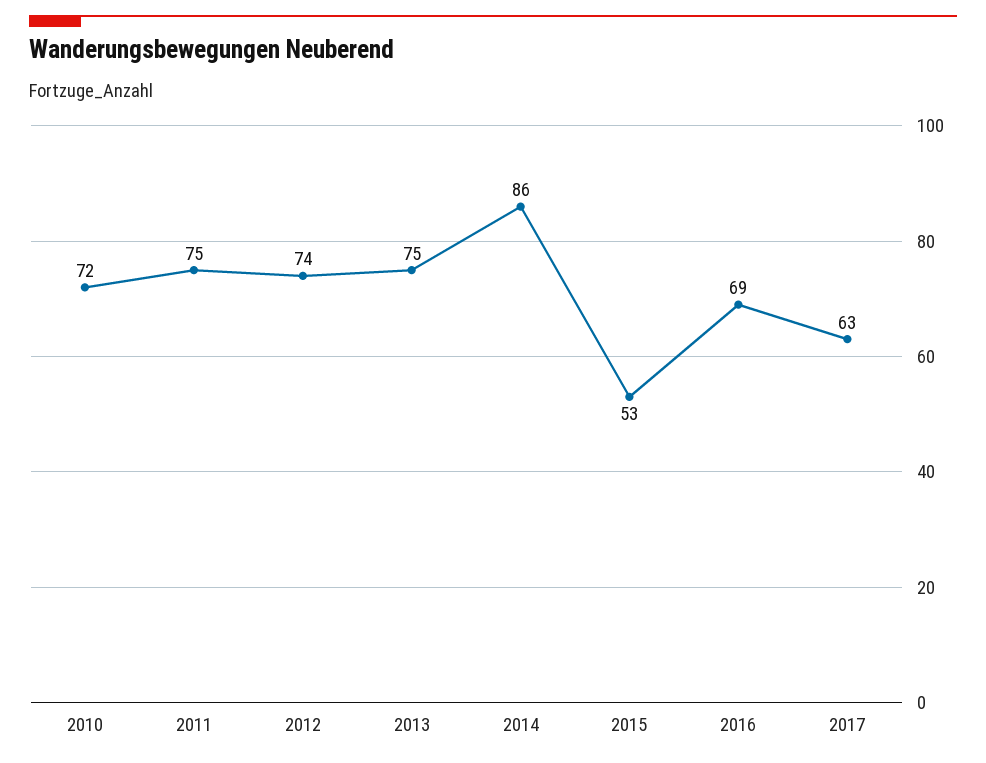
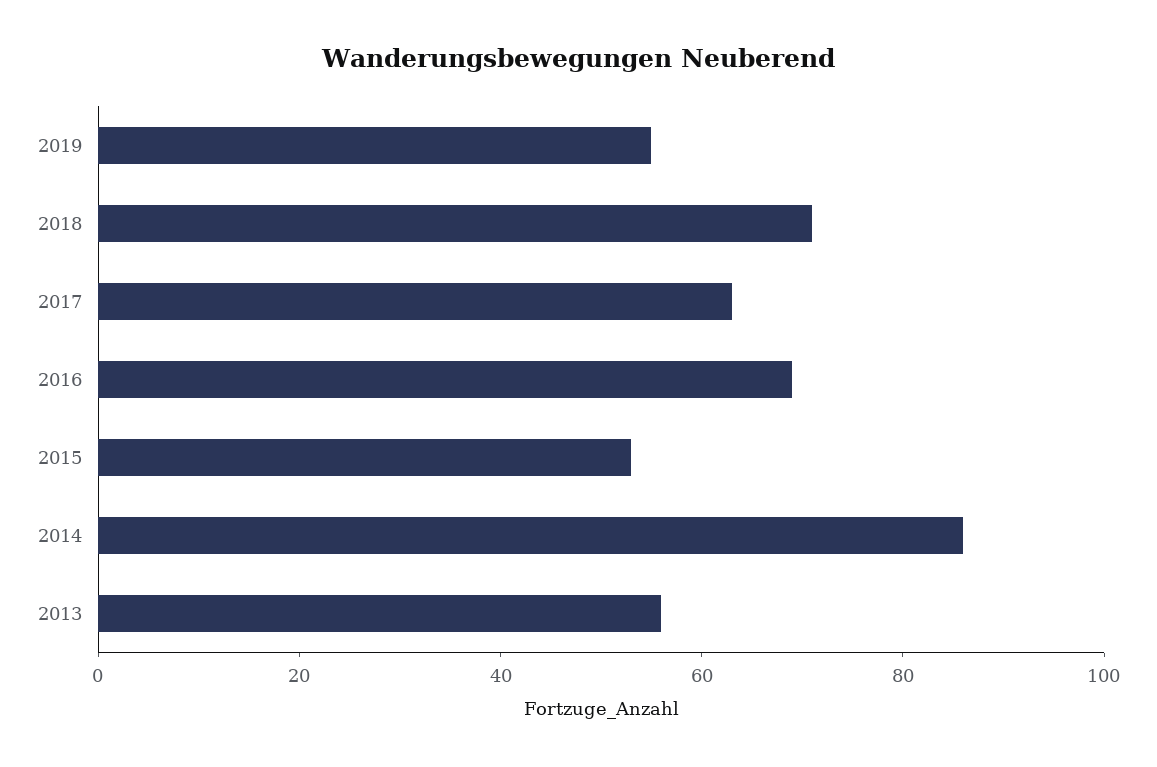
2010: 72 -> none
2011: 75 -> none
2012: 74 -> none
2013: 75 -> 55
2019: none -> 55
2018: none -> 70

